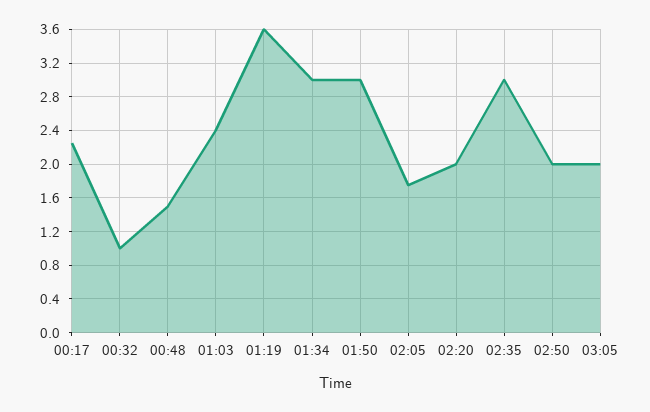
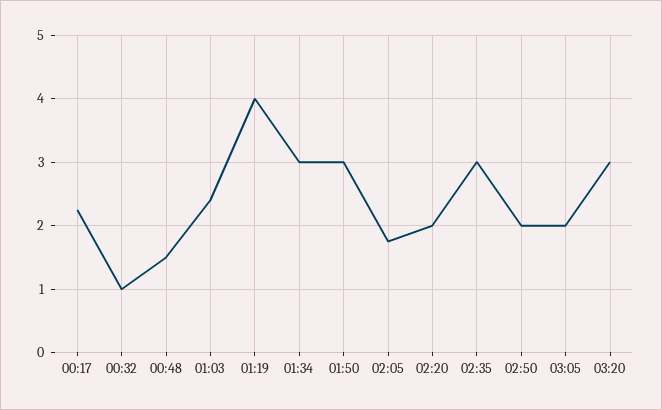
01:19: 3.6 -> 4
03:20: none -> 3

